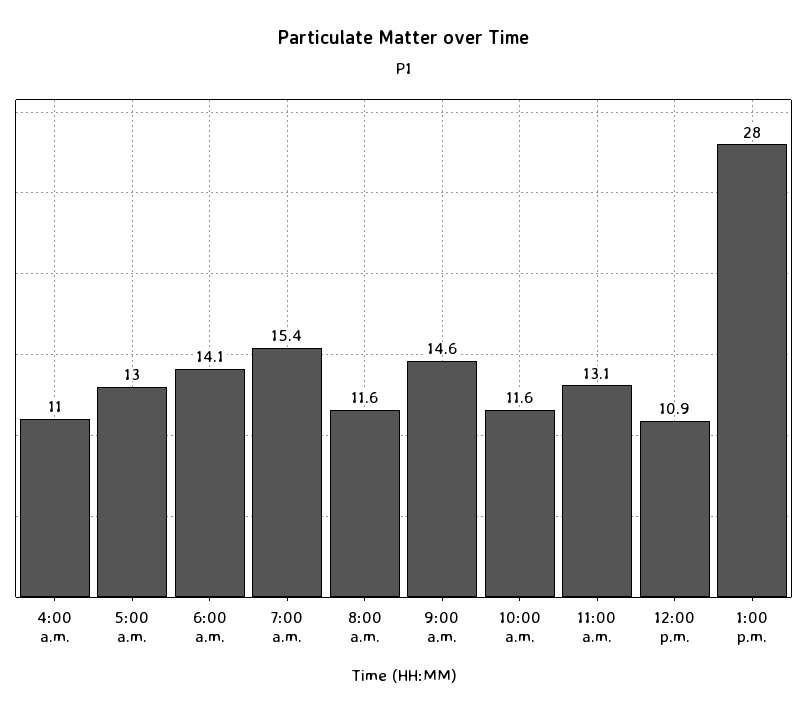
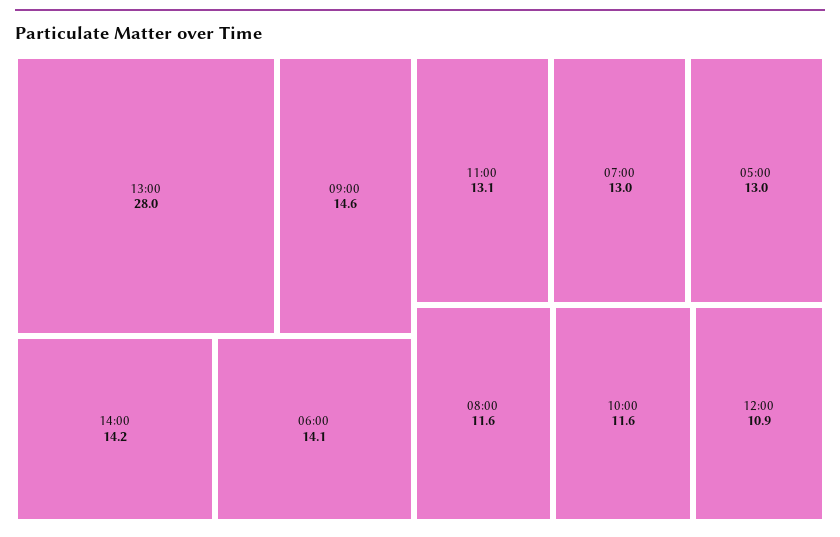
4:00 a.m.: 11 -> none
7:00 a.m.: 15.4 -> 13
14:00: none -> 14.2

